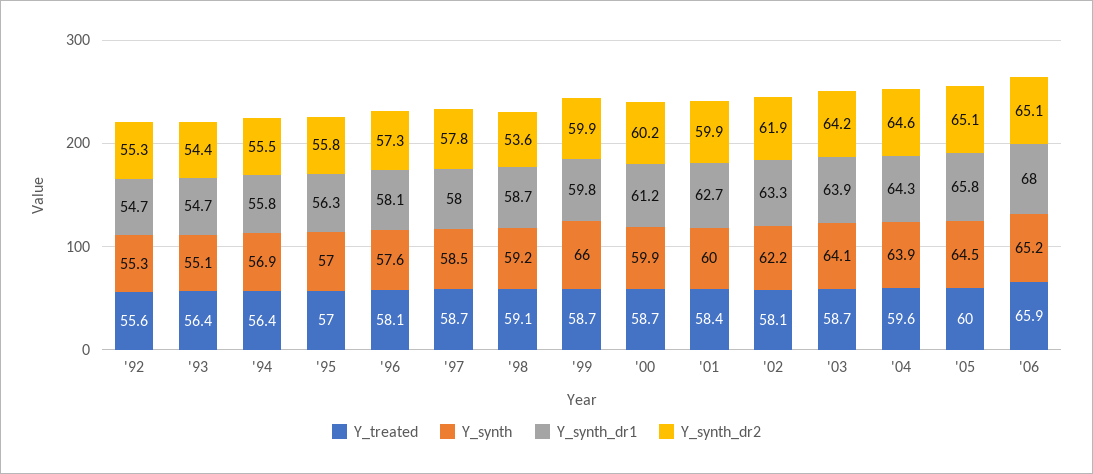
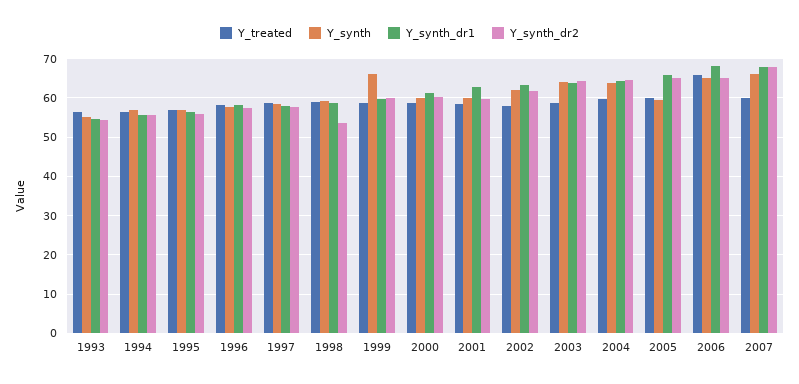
Y_treated, '92: 55.6 -> none
Y_synth, '92: 55.3 -> none
Y_synth_dr1, '92: 54.7 -> none
Y_synth_dr2, '92: 55.3 -> none
Y_synth, '05: 64.5 -> 60
Y_treated, 2007: none -> 60
Y_synth, 2007: none -> 66
Y_synth_dr1, 2007: none -> 68
Y_synth_dr2, 2007: none -> 68

